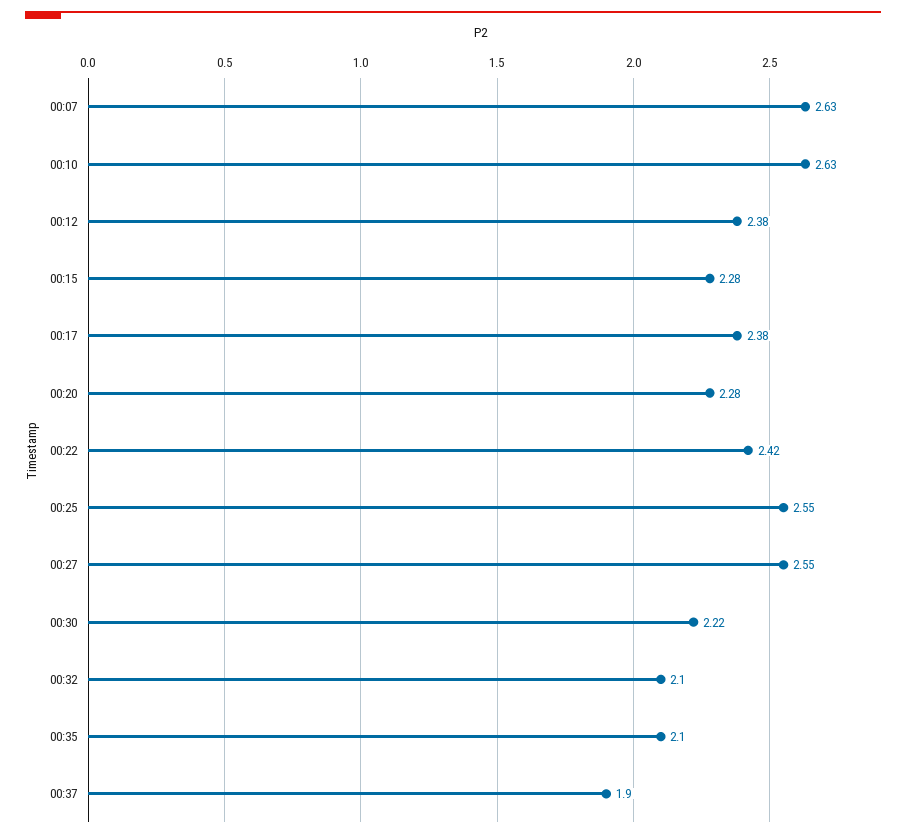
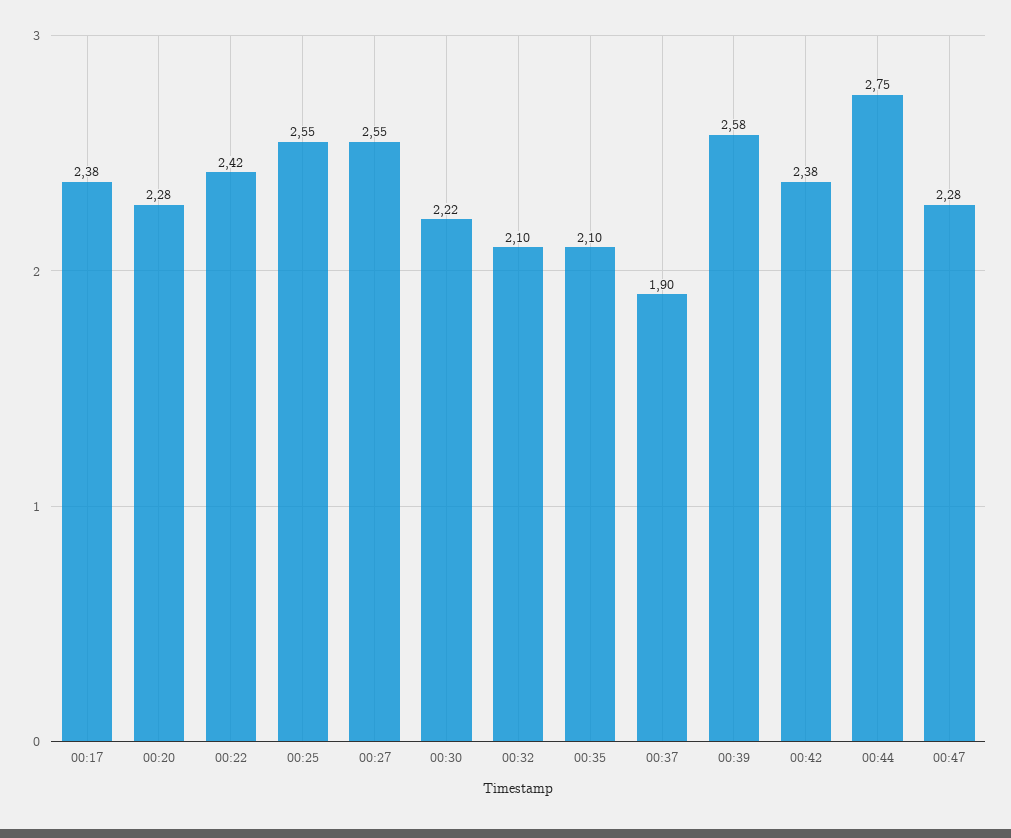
00:07: 2.63 -> none
00:10: 2.63 -> none
00:12: 2.38 -> none
00:15: 2.28 -> none
00:39: none -> 2.58
00:42: none -> 2.38
00:44: none -> 2.75
00:47: none -> 2.28

